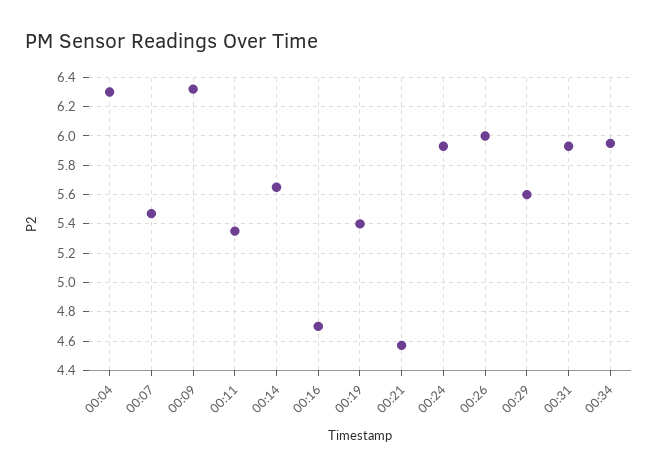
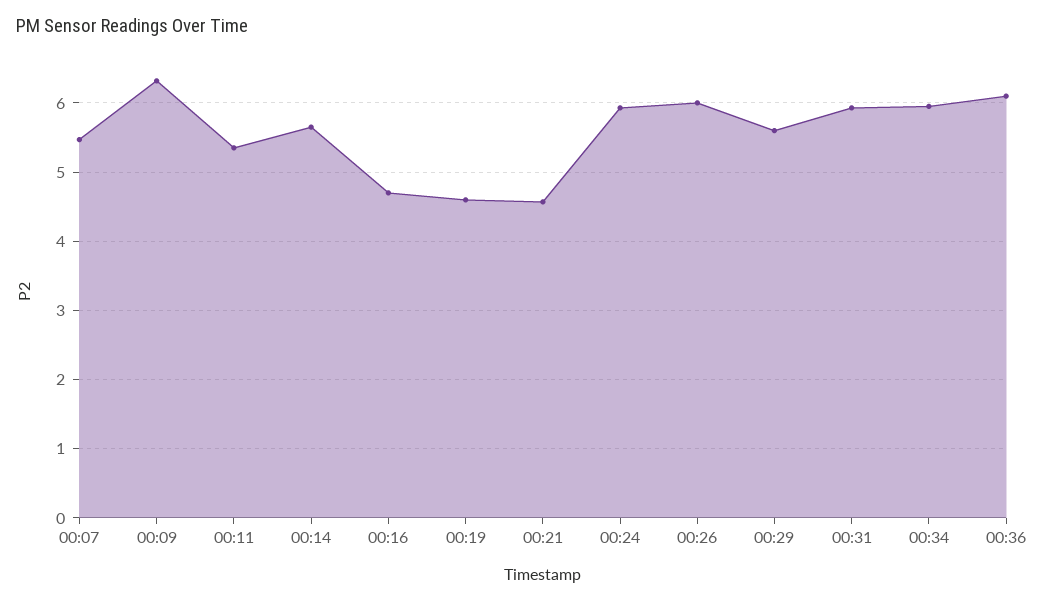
00:04: 6.3 -> none
00:19: 5.4 -> 4.6
00:36: none -> 6.1

